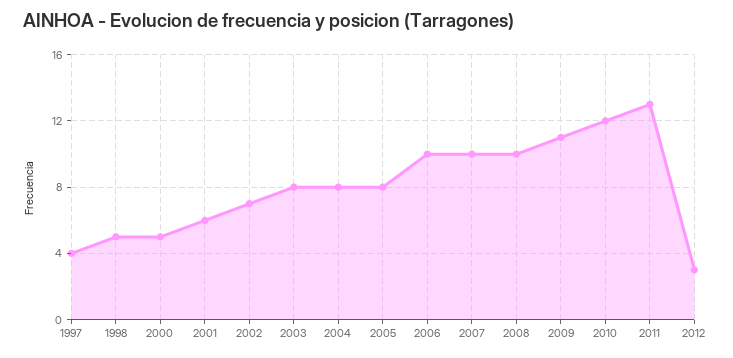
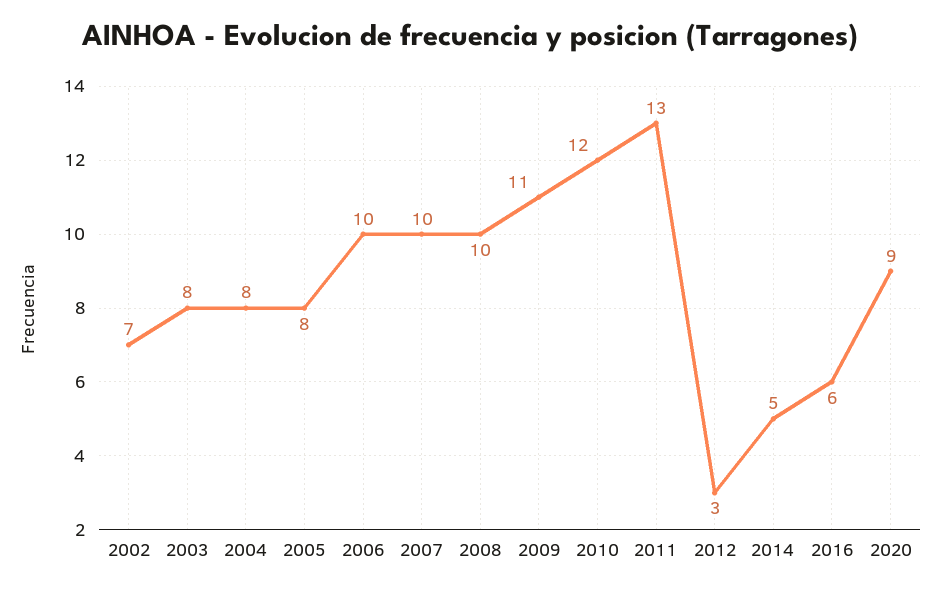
1997: 4 -> none
1998: 5 -> none
2000: 5 -> none
2001: 6 -> none
2014: none -> 5
2016: none -> 6
2020: none -> 9

